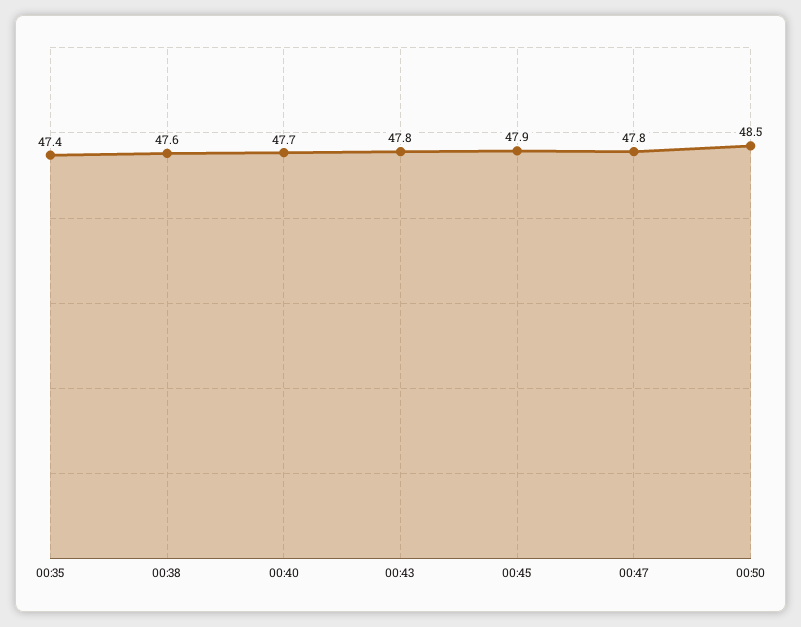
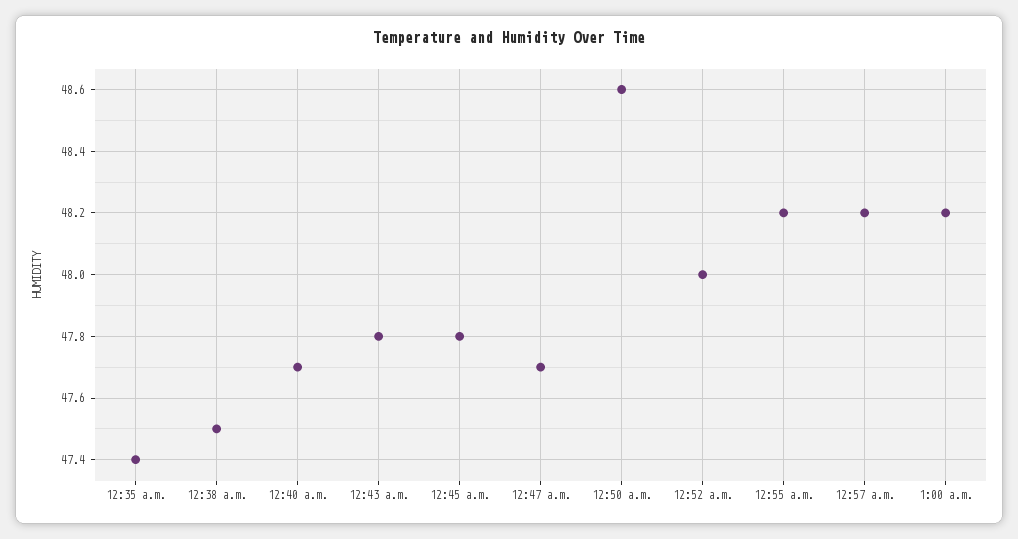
00:38: 47.6 -> 47.5
00:45: 47.9 -> 47.8
00:47: 47.8 -> 47.7
00:50: 48.5 -> 48.6
12:52 a.m.: none -> 48
12:55 a.m.: none -> 48.2
12:57 a.m.: none -> 48.2
1:00 a.m.: none -> 48.2

